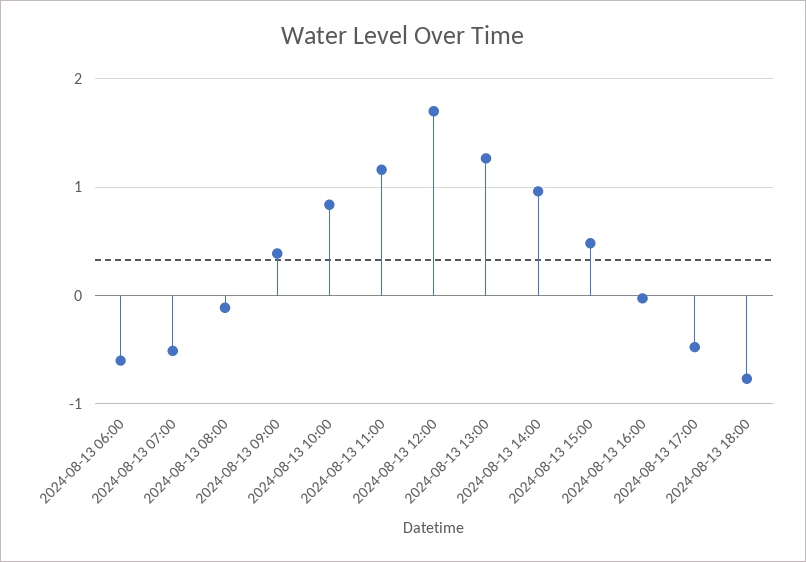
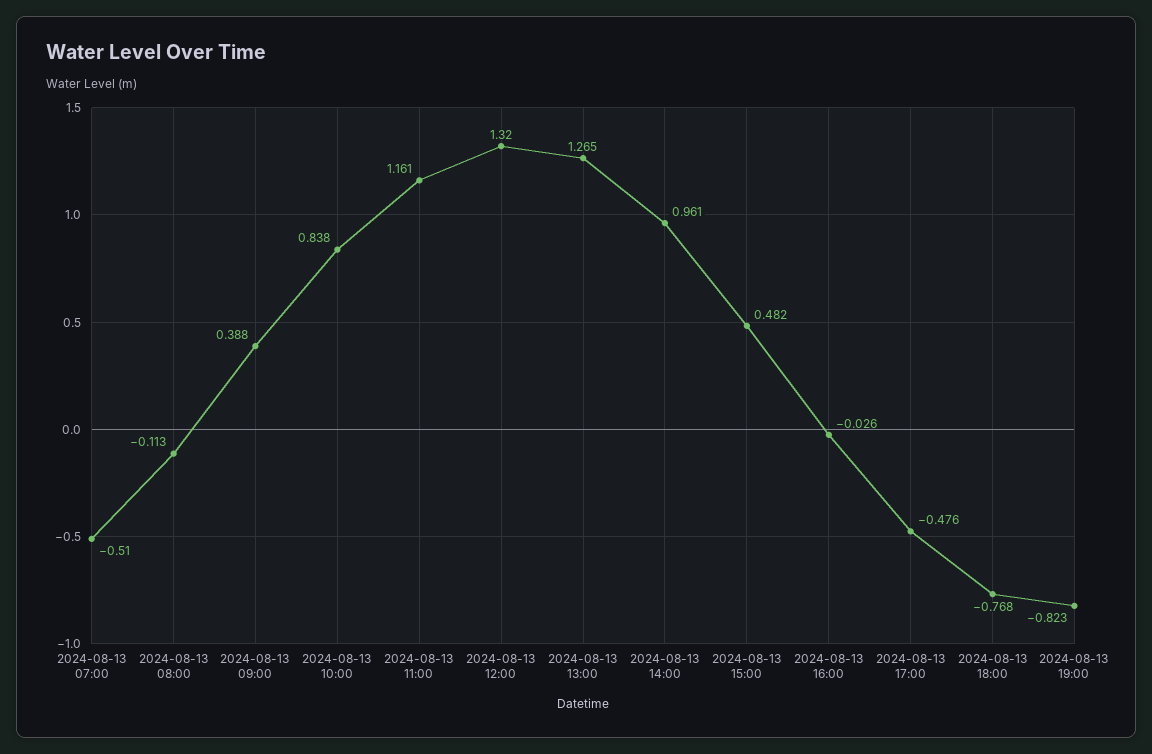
2024-08-13 06:00: -0.6 -> none
2024-08-13 12:00: 1.7 -> 1.32
2024-08-13 19:00: none -> -0.823

